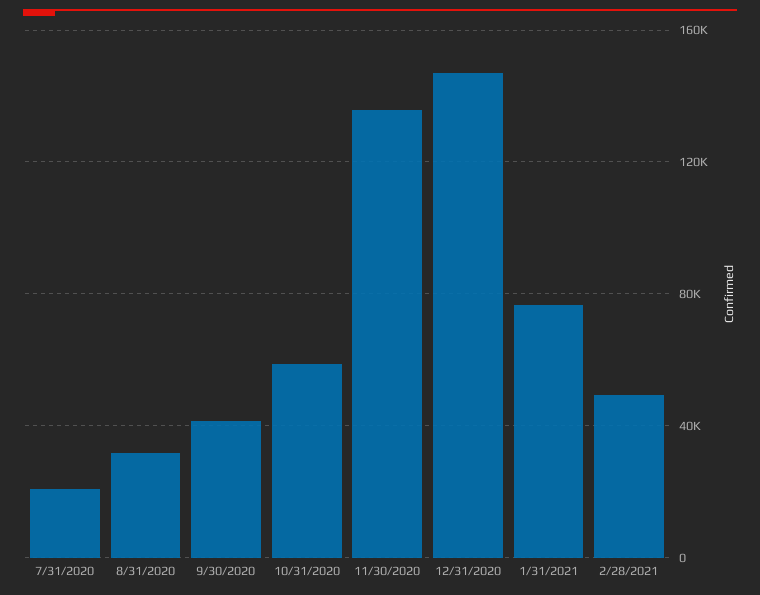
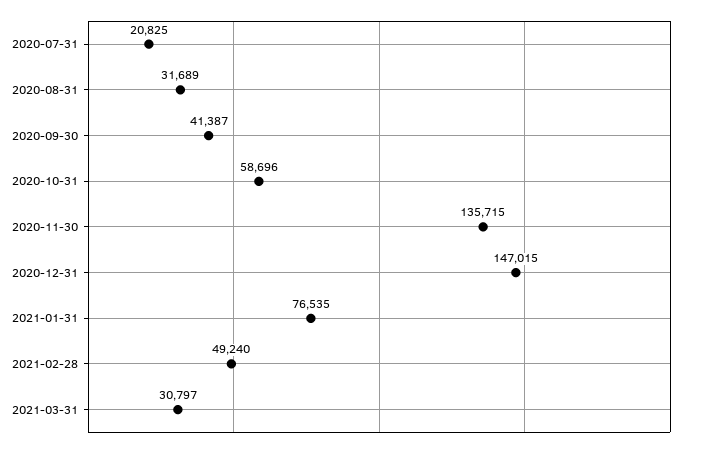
2021-03-31: none -> 30797

